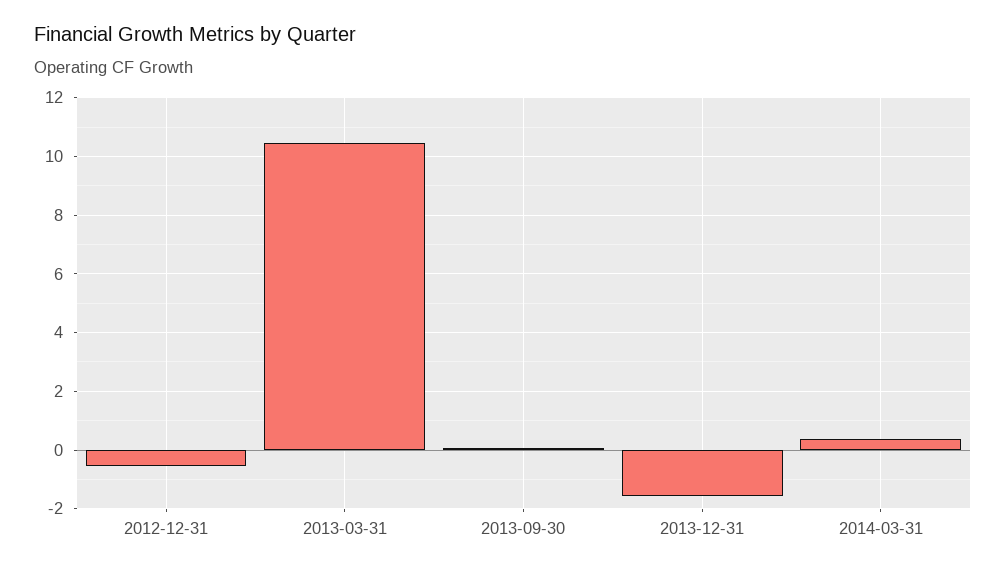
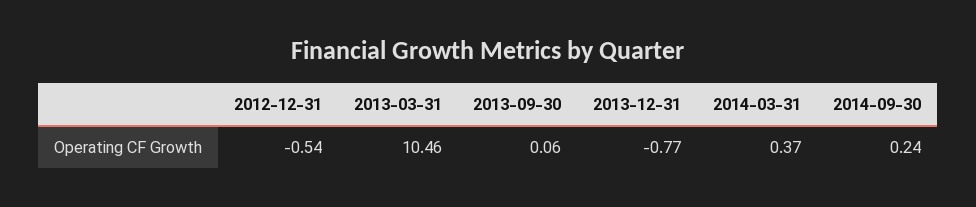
2013-12-31: -1.5 -> -0.77
2014-09-30: none -> 0.24

